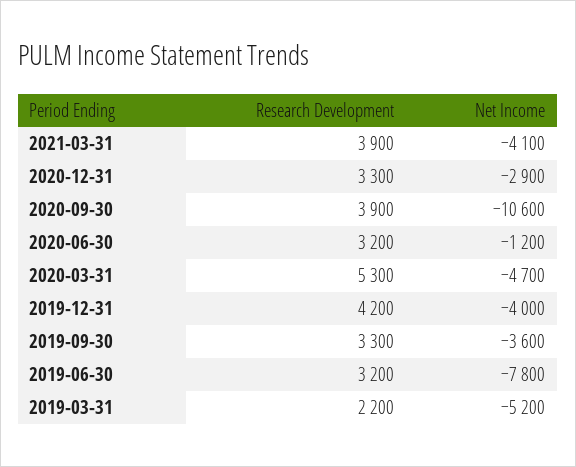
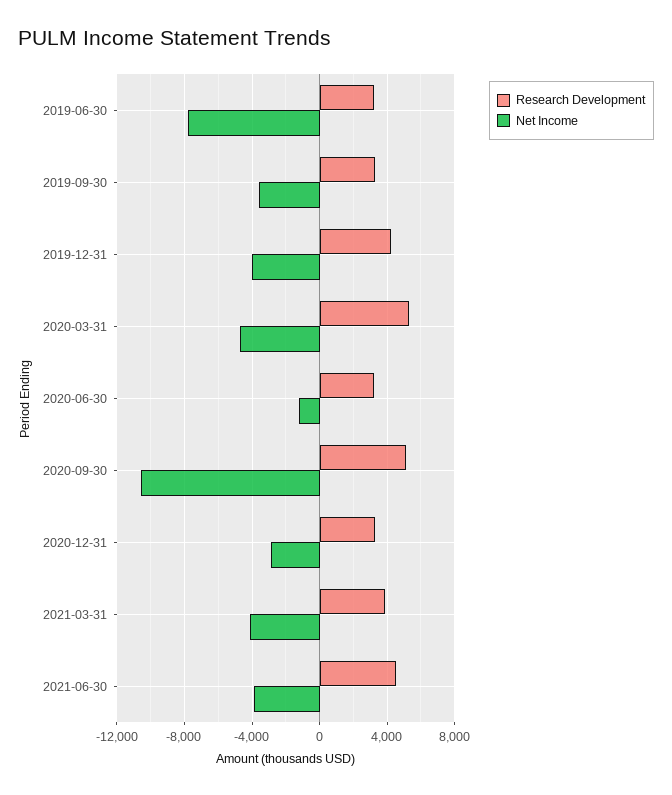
Research Development, 2020-09-30: 3900 -> 5000
Research Development, 2019-03-31: 2200 -> none
Net Income, 2019-03-31: -5200 -> none
Research Development, 2021-06-30: none -> 4500
Net Income, 2021-06-30: none -> -4000

